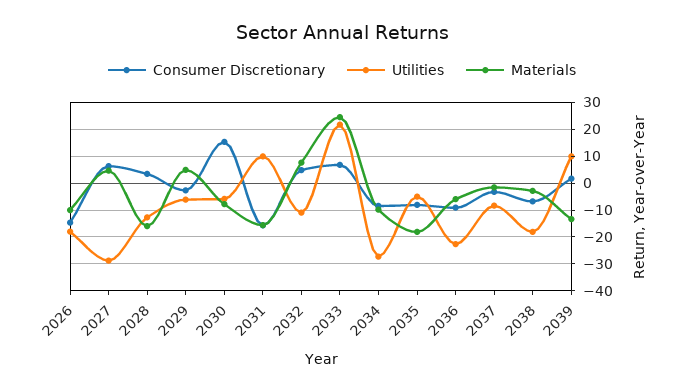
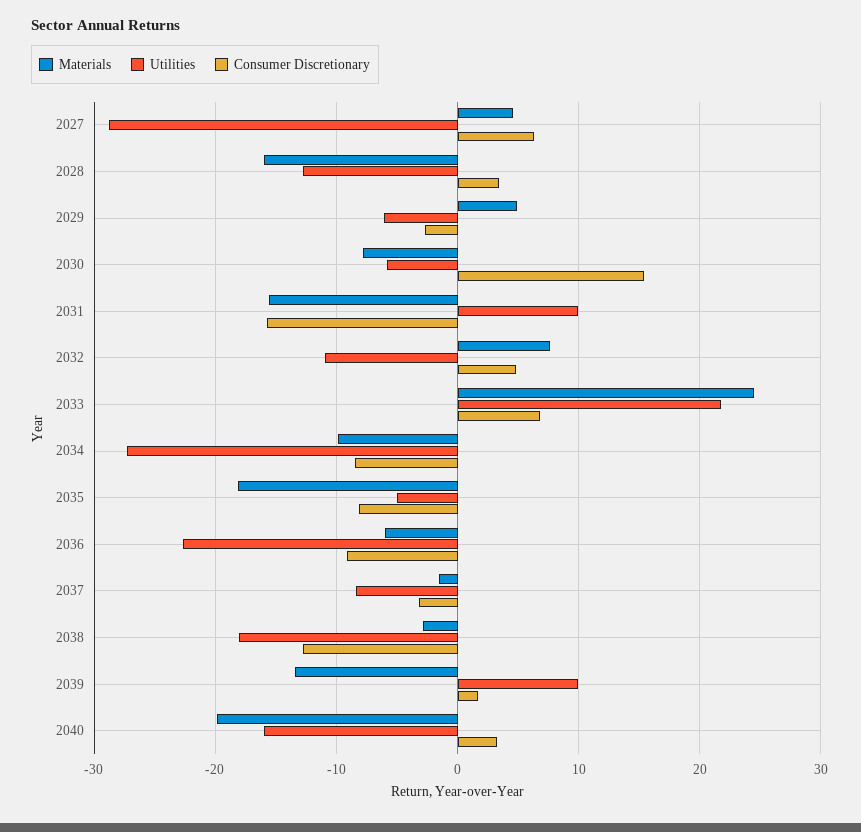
Consumer Discretionary, 2026: -15 -> none
Utilities, 2026: -17.5 -> none
Materials, 2026: -10 -> none
Consumer Discretionary, 2038: -7.5 -> -13
Materials, 2040: none -> -20
Utilities, 2040: none -> -16
Consumer Discretionary, 2040: none -> 3

